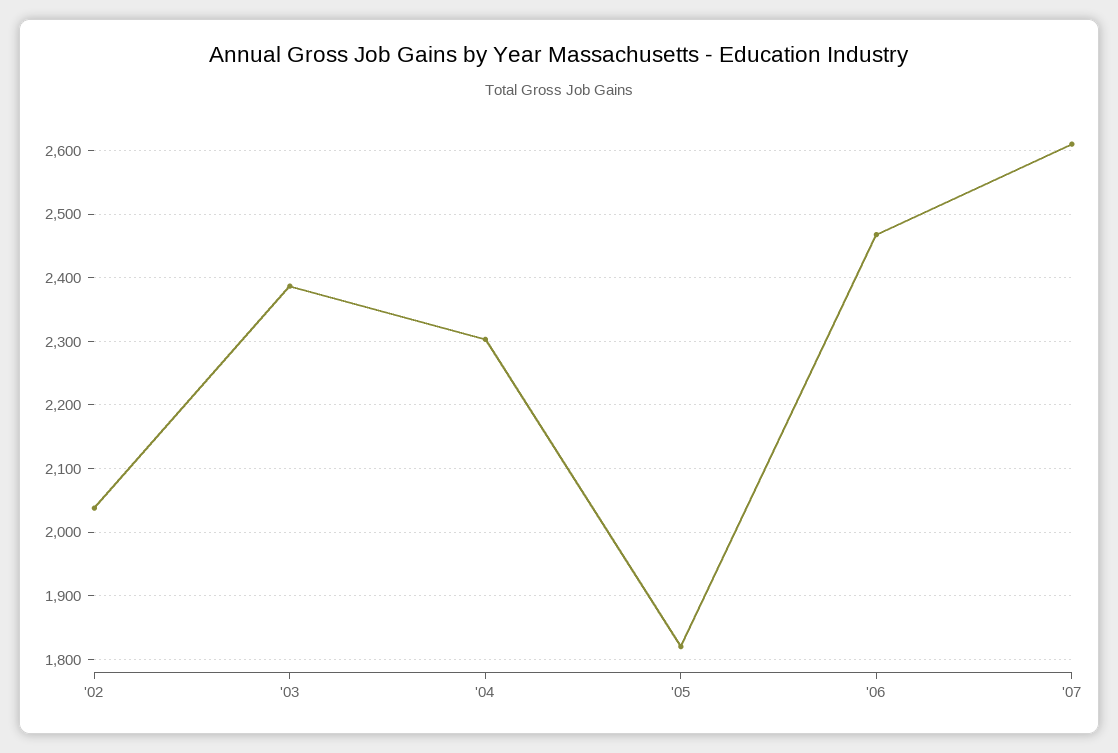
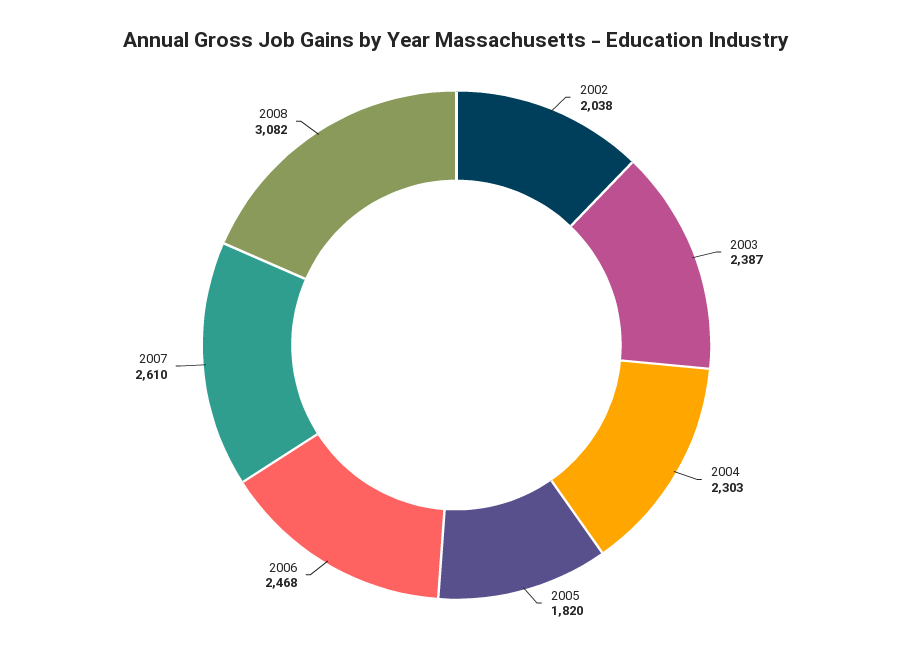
2008: none -> 3082

